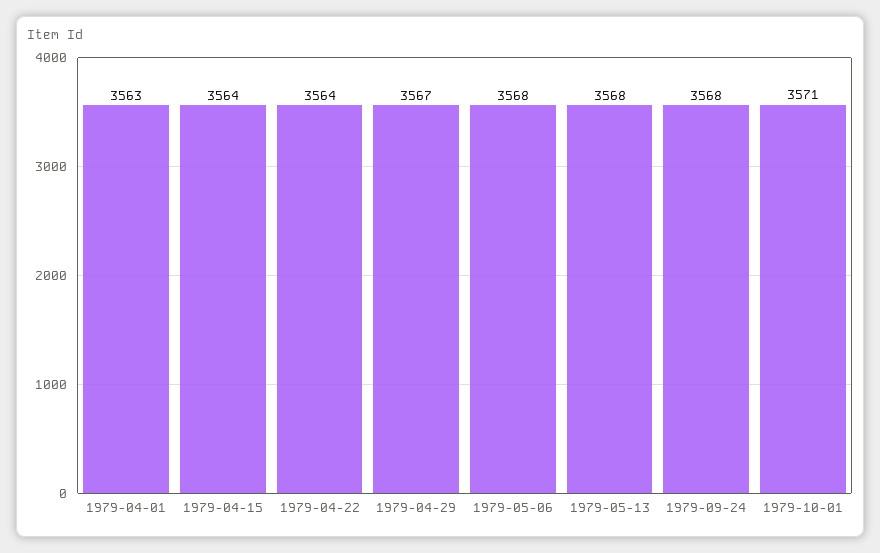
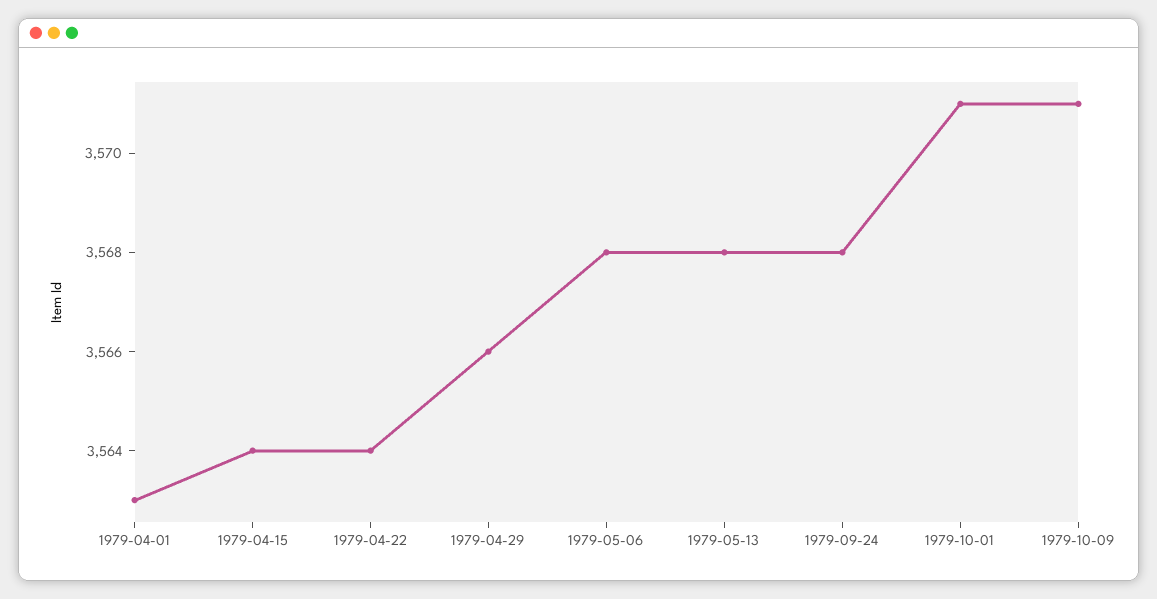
1979-04-29: 3567 -> 3566
1979-10-09: none -> 3571

